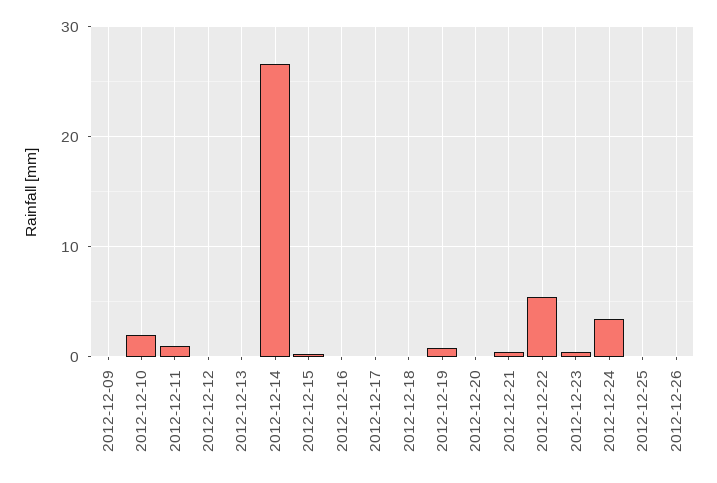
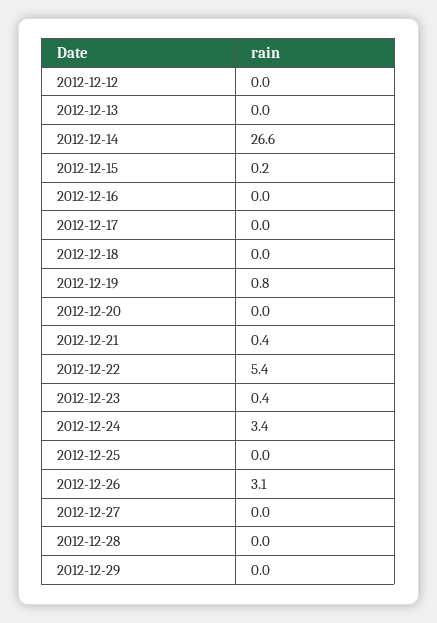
2012-12-09: 0 -> none
2012-12-10: 2 -> none
2012-12-11: 1 -> none
2012-12-26: 0 -> 3.1
2012-12-27: none -> 0
2012-12-28: none -> 0
2012-12-29: none -> 0

